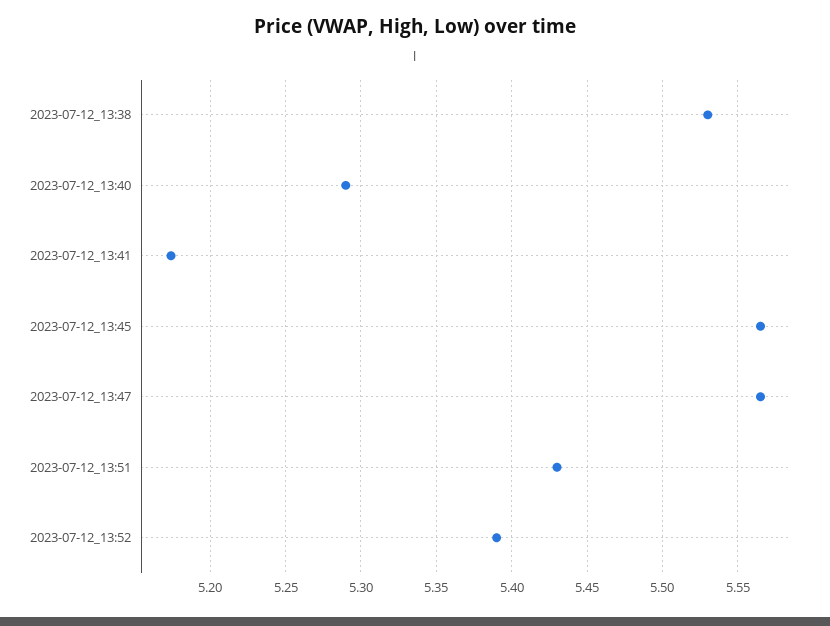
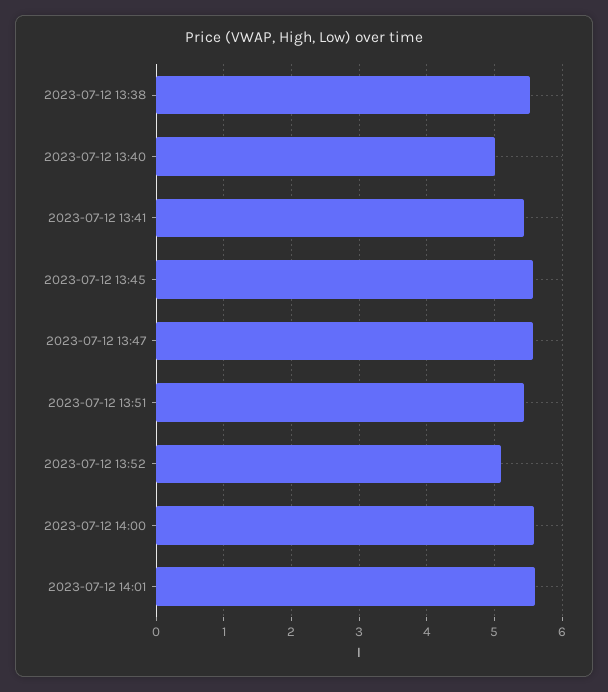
2023-07-12_13:40: 5.29 -> 5
2023-07-12_13:41: 5.175 -> 5.4
2023-07-12_13:52: 5.39 -> 5.1
2023-07-12 14:00: none -> 5.6
2023-07-12 14:01: none -> 5.6

